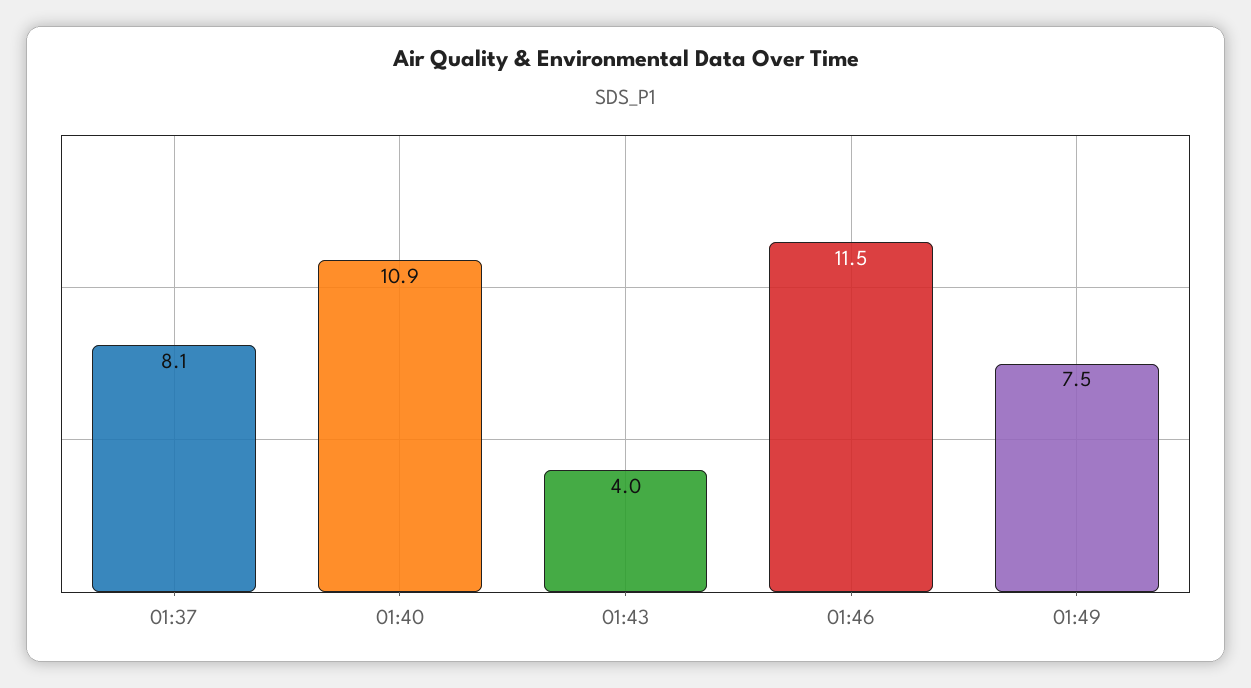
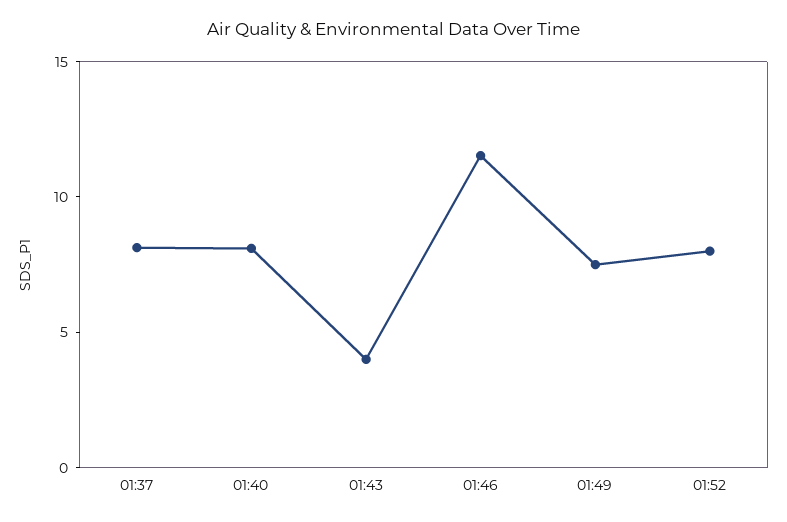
01:40: 10.9 -> 8
01:52: none -> 8

